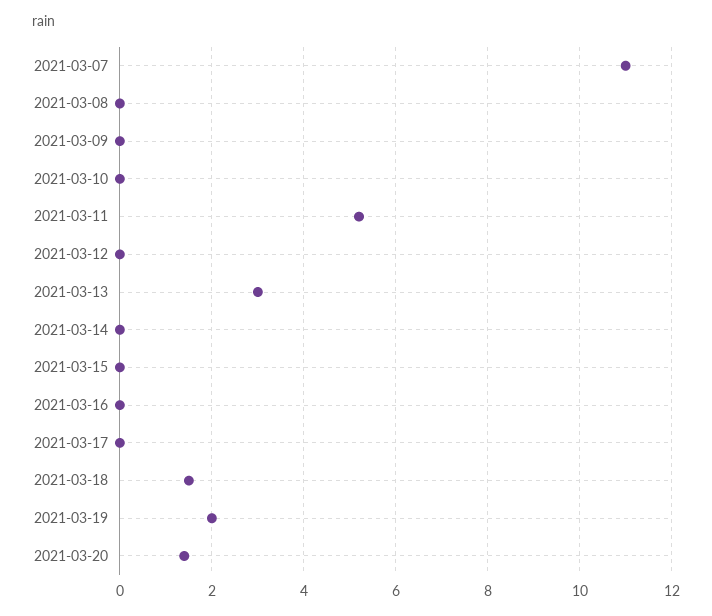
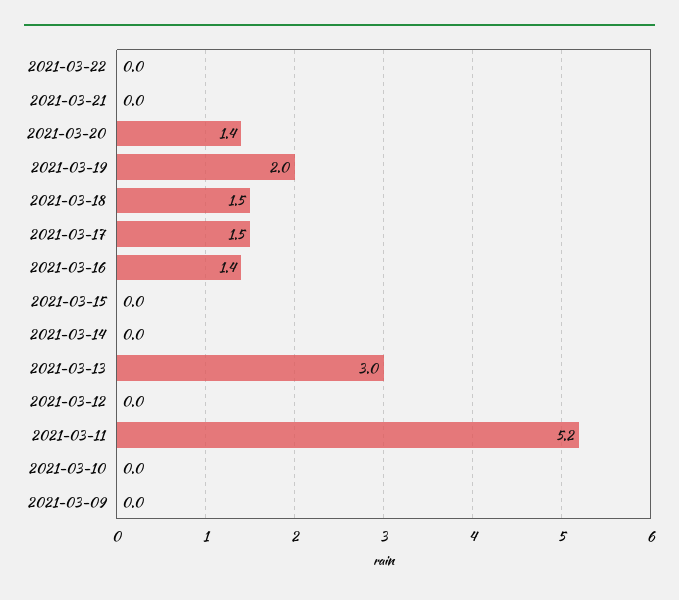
2021-03-07: 11 -> none
2021-03-08: 0 -> none
2021-03-16: 0 -> 1.4
2021-03-17: 0 -> 1.5
2021-03-22: none -> 0
2021-03-21: none -> 0

